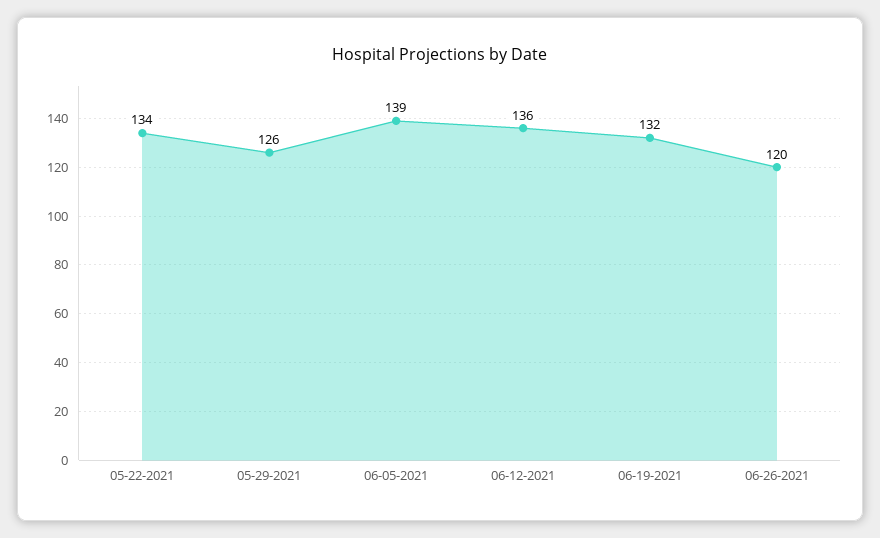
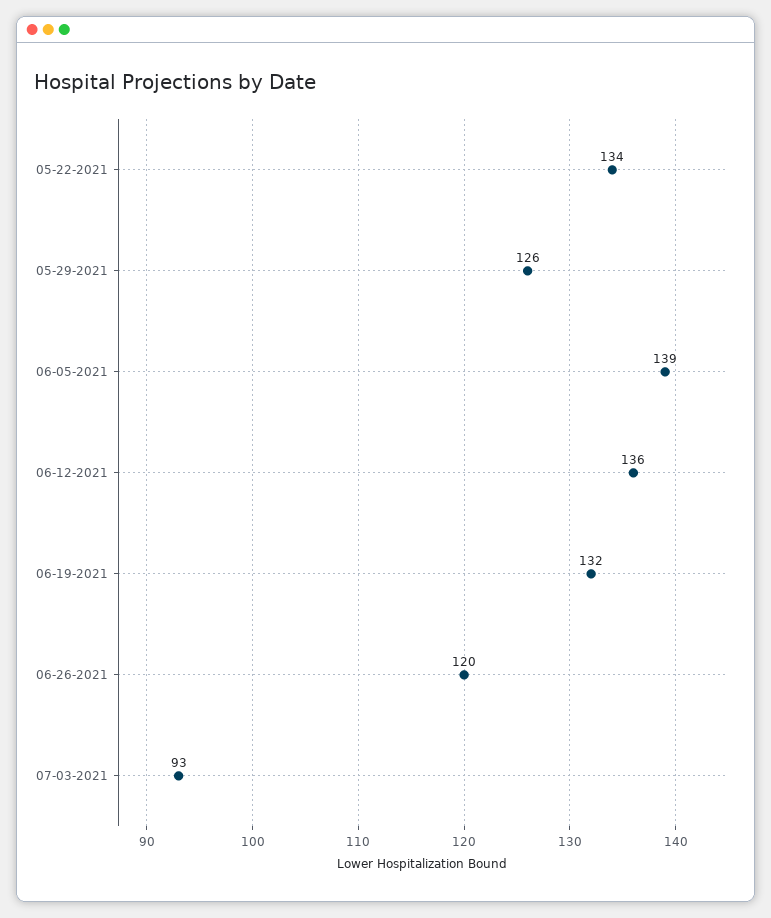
07-03-2021: none -> 93

